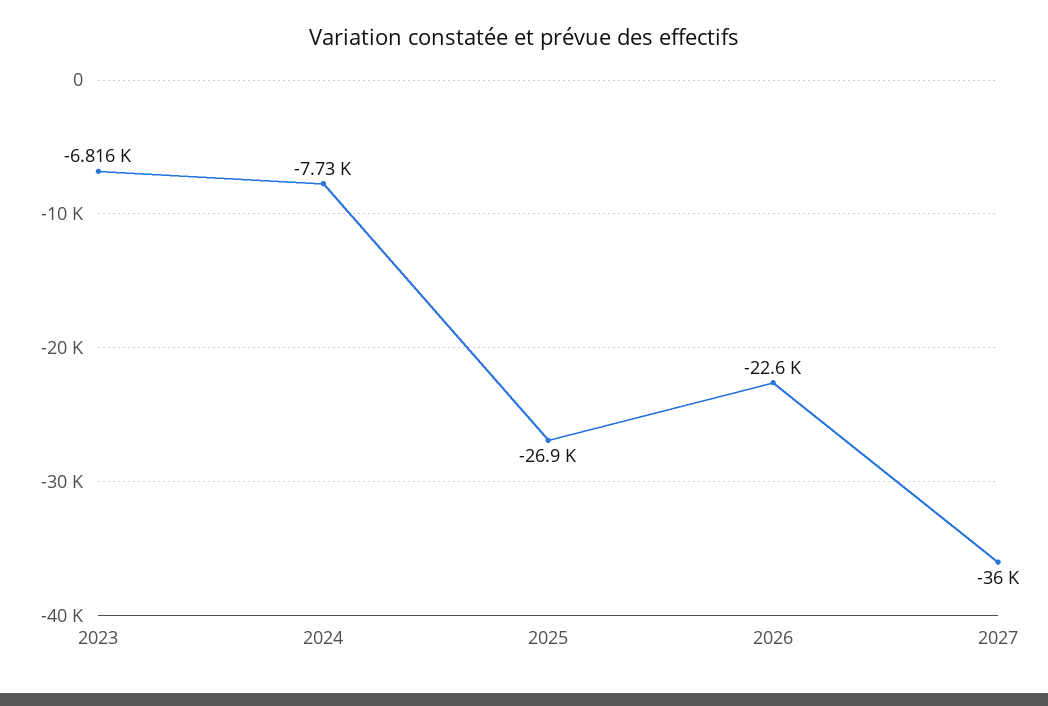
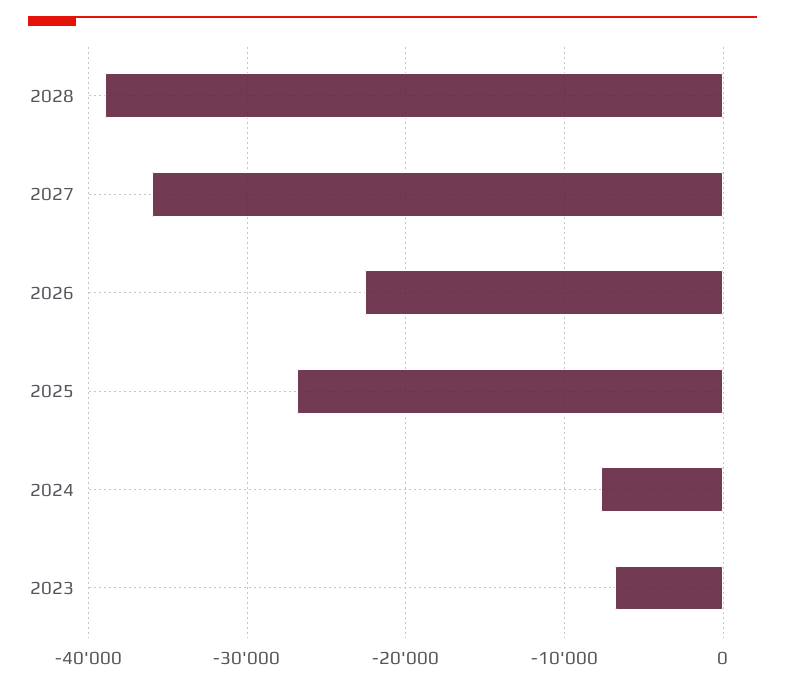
2028: none -> -39000

